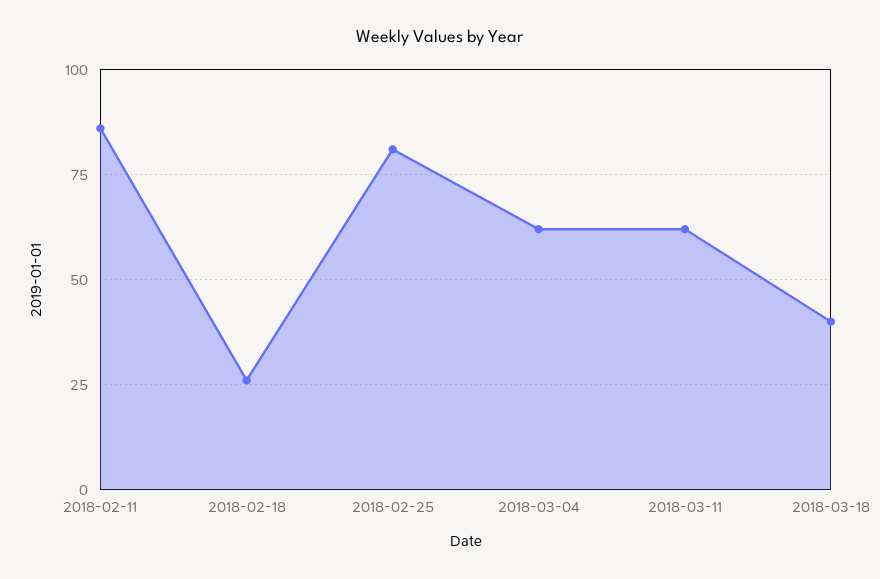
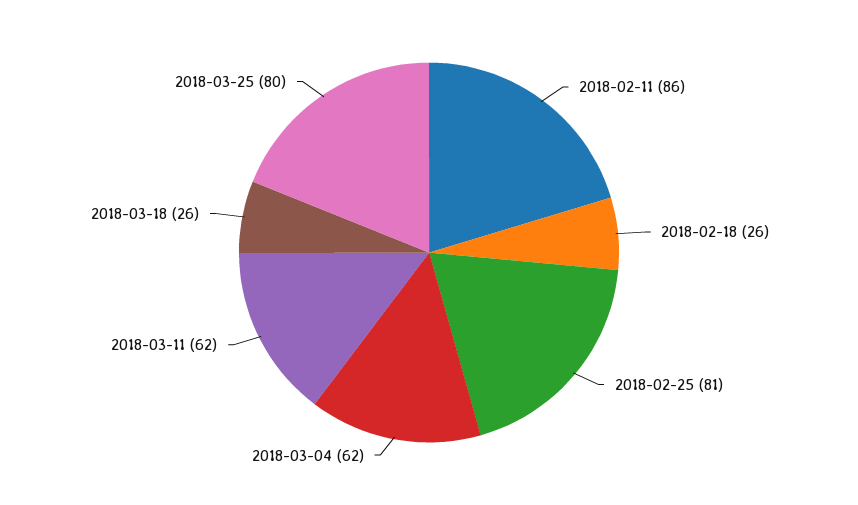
2018-03-18: 40 -> 26
2018-03-25: none -> 80

